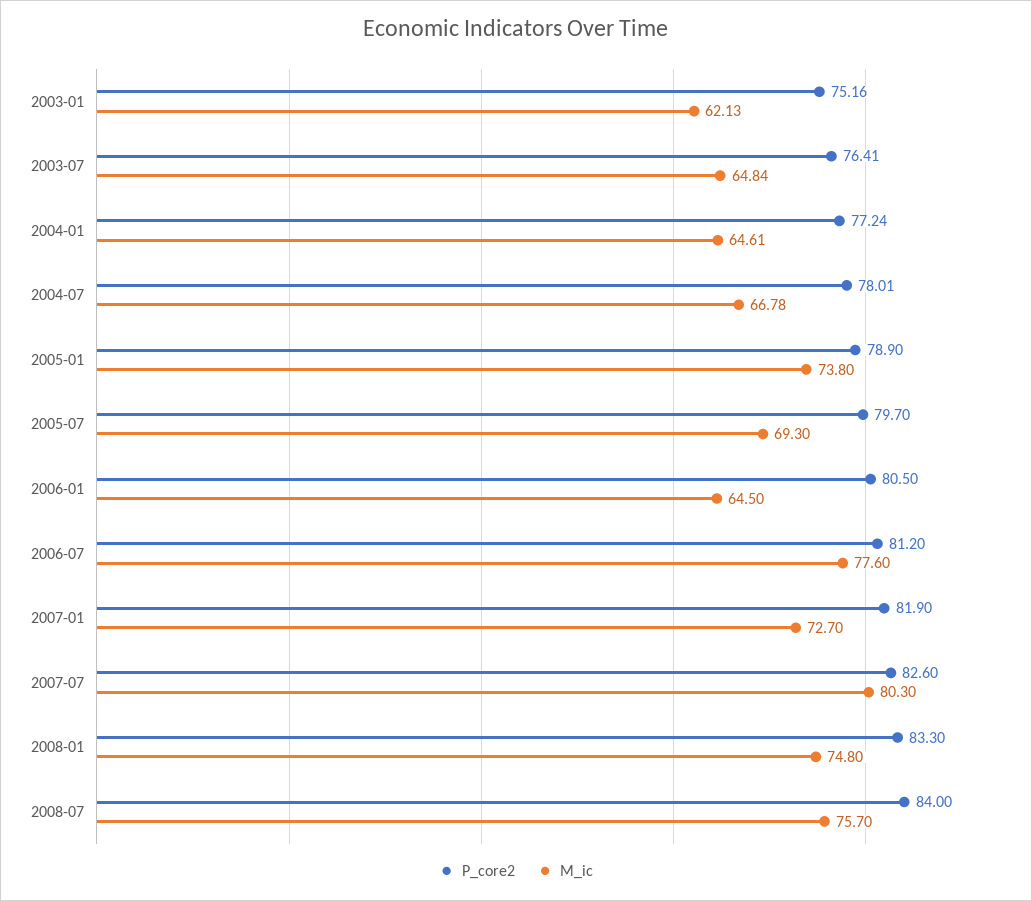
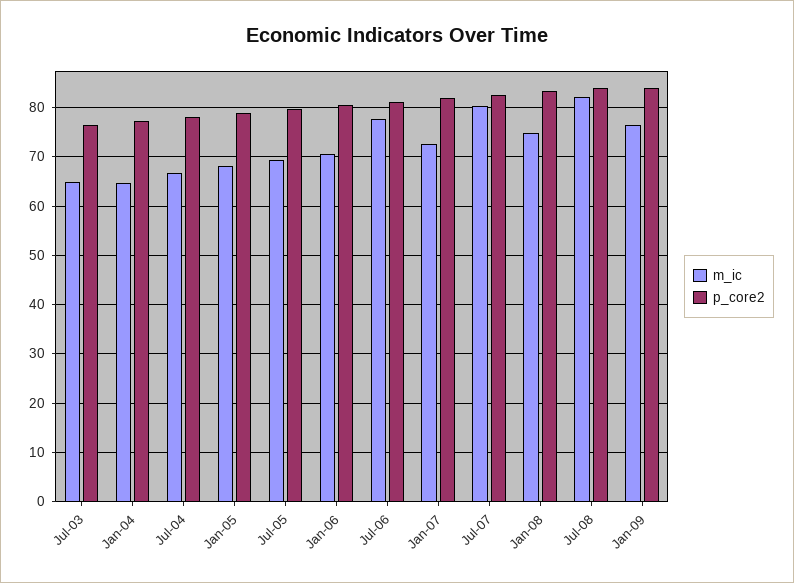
P_core2, 2003-01: 75.16 -> none
M_ic, 2003-01: 62.13 -> none
M_ic, 2005-01: 73.8 -> 68
M_ic, 2006-01: 64.5 -> 70
M_ic, 2008-07: 75.7 -> 82
M_ic, Jan-09: none -> 76
P_core2, Jan-09: none -> 84

